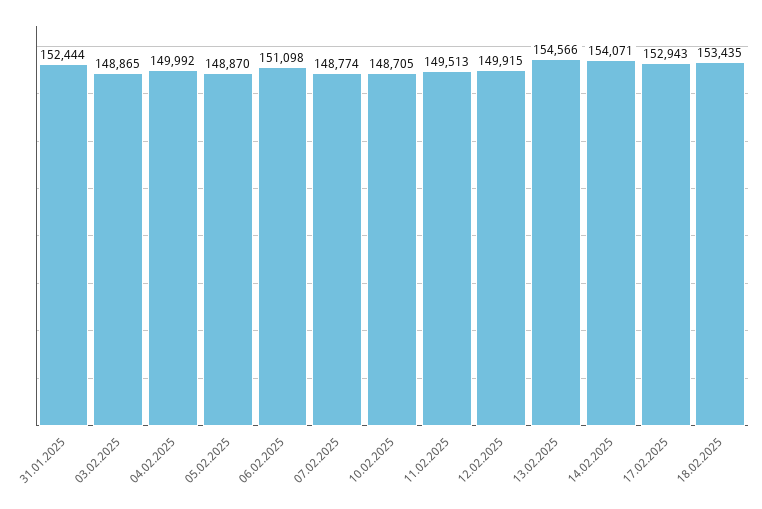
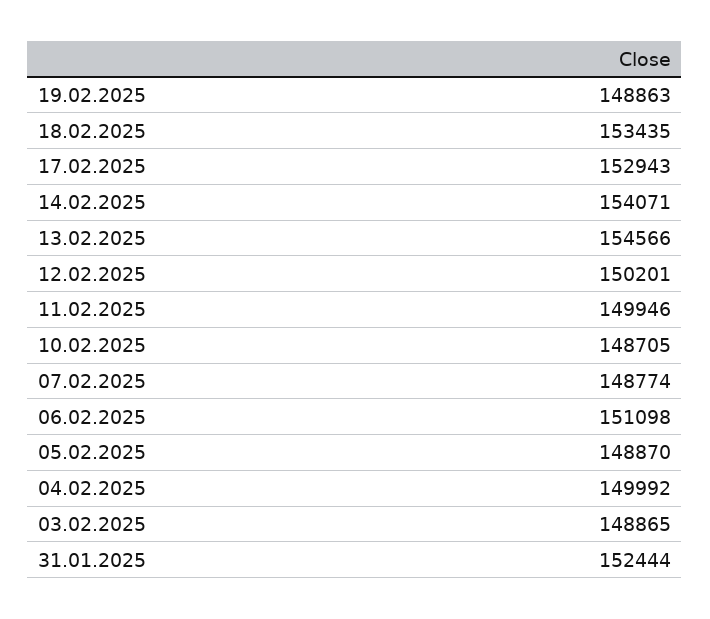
11.02.2025: 149513 -> 149946
12.02.2025: 149915 -> 150201
19.02.2025: none -> 148863

